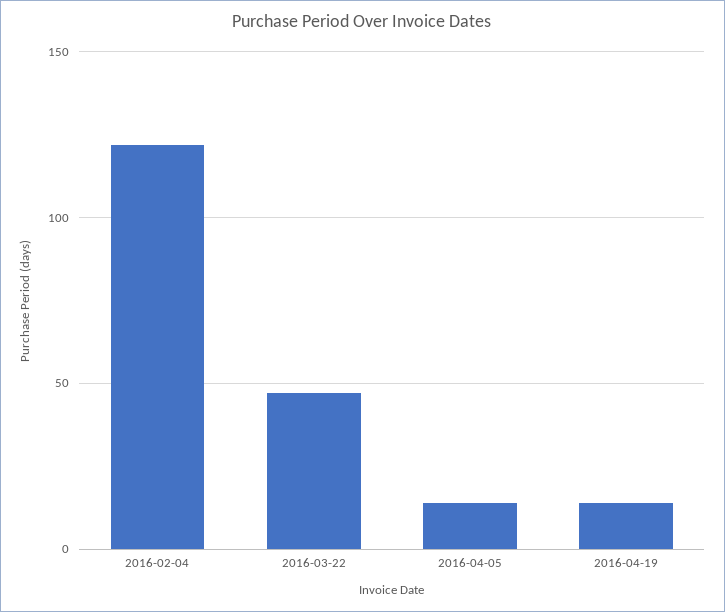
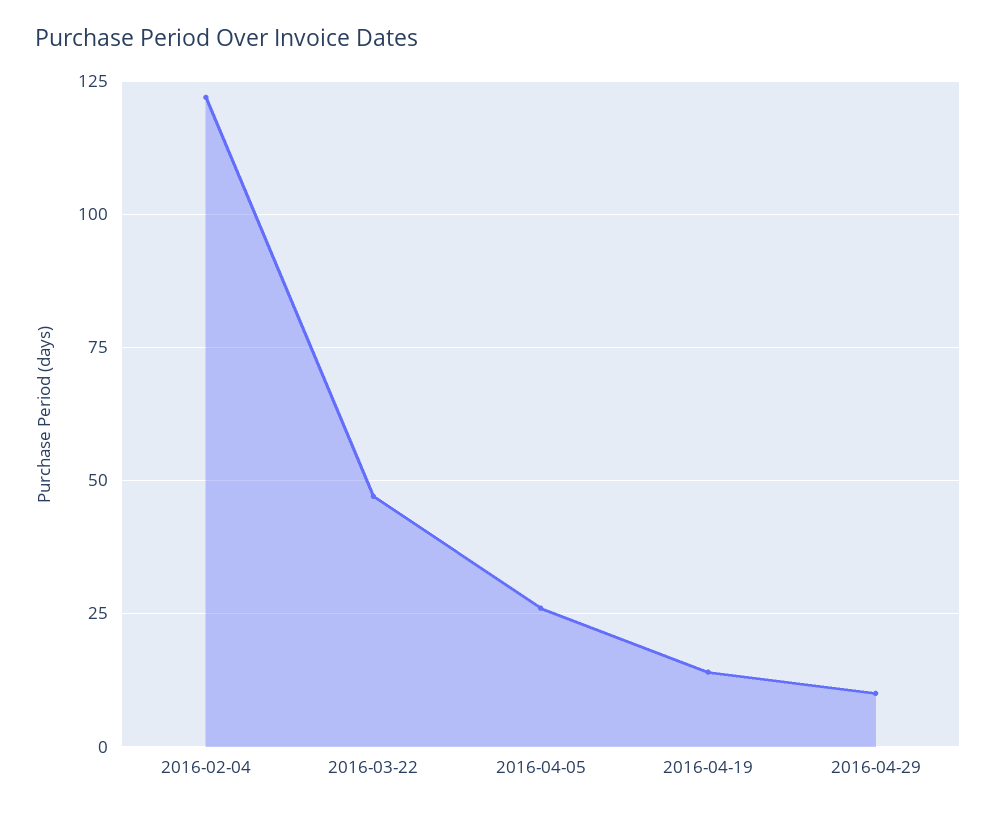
2016-04-05: 15 -> 25
2016-04-29: none -> 10

